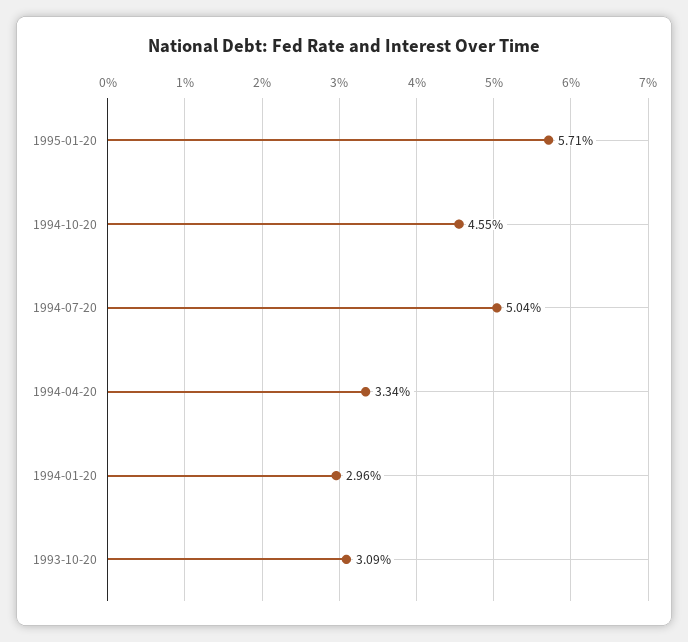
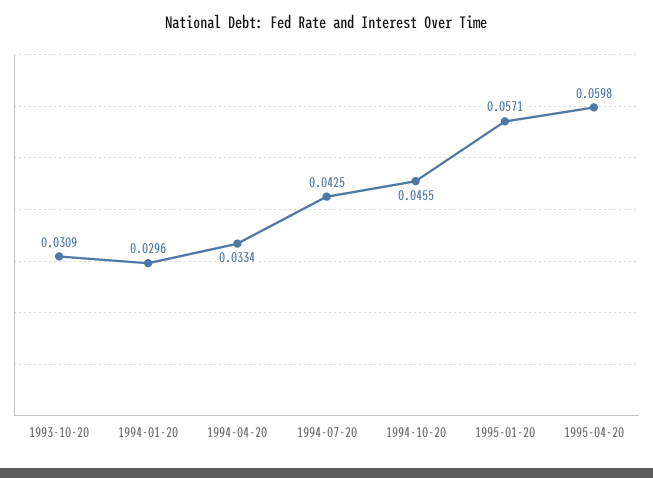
1994-07-20: 0.0504 -> 0.0425
1995-04-20: none -> 0.0598

